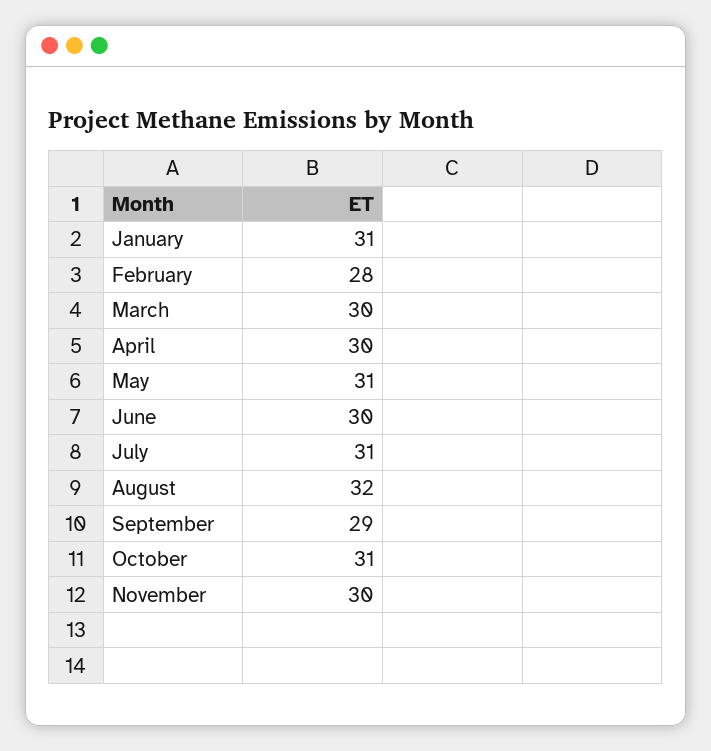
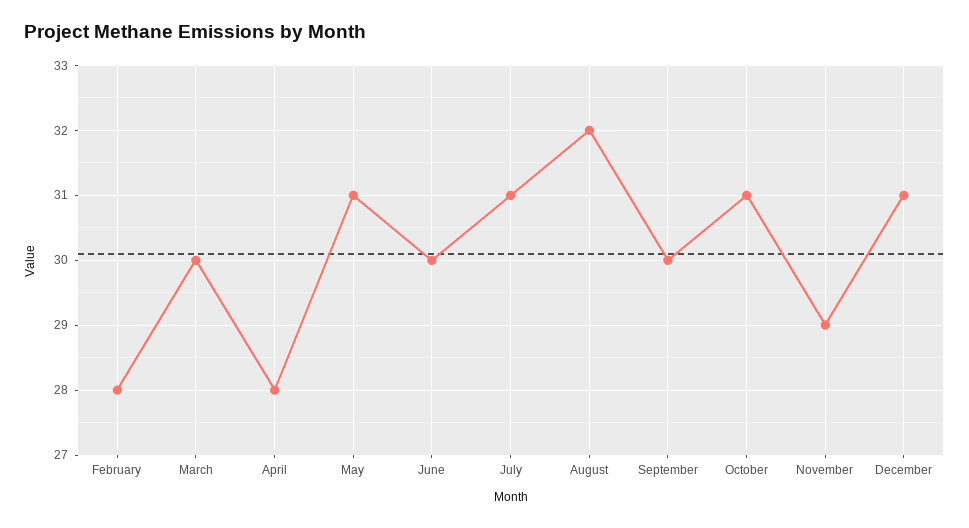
January: 31 -> none
April: 30 -> 28
September: 29 -> 30
November: 30 -> 29
December: none -> 31

